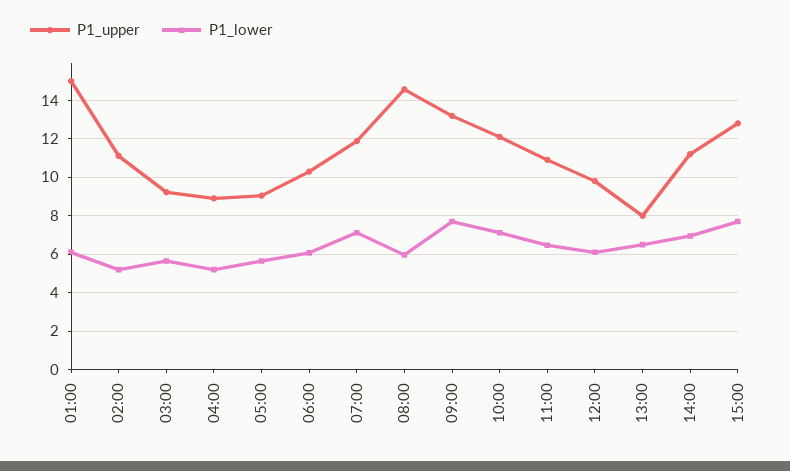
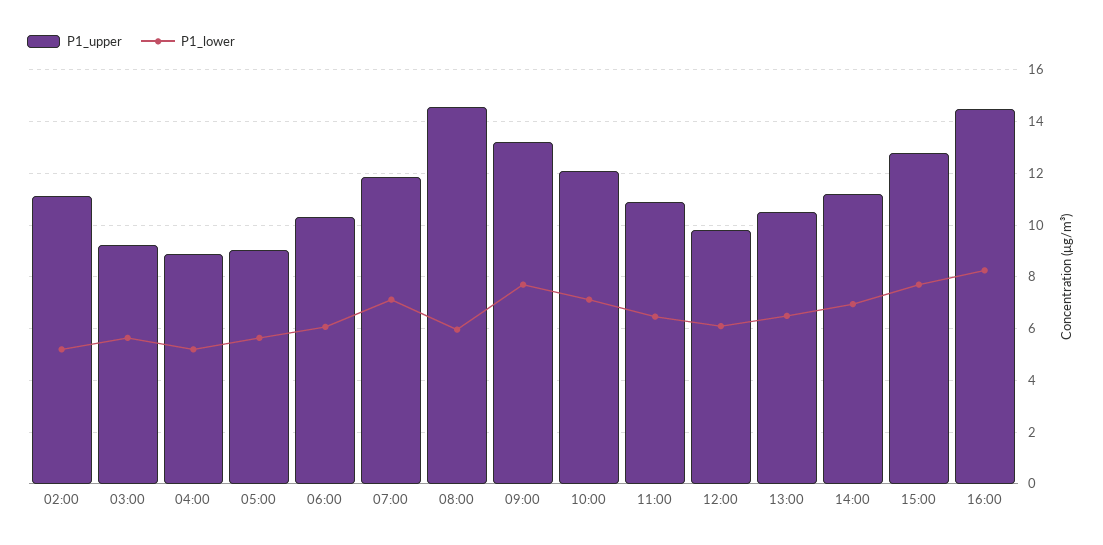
P1_upper, 01:00: 15 -> none
P1_lower, 01:00: 6 -> none
P1_upper, 13:00: 8 -> 10.5
P1_upper, 16:00: none -> 14.5
P1_lower, 16:00: none -> 8.25

